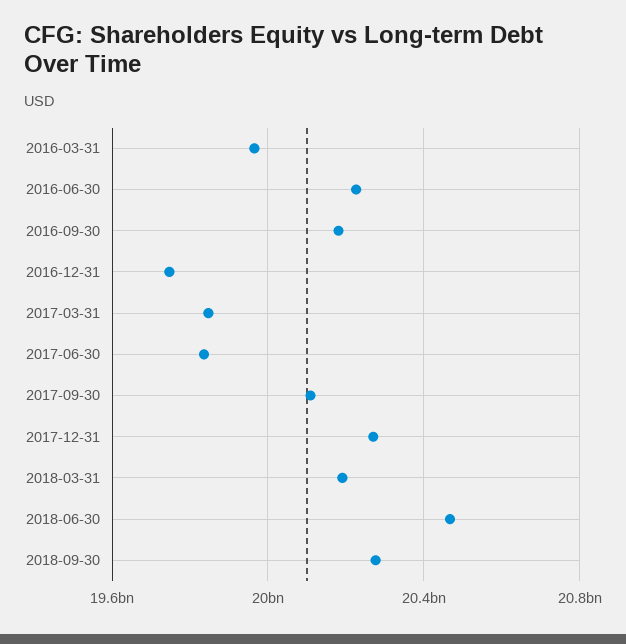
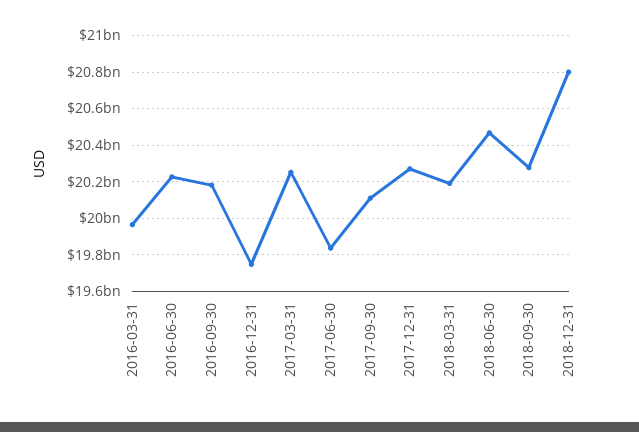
2017-03-31: 19850000000 -> 20250000000
2018-12-31: none -> 20800000000

